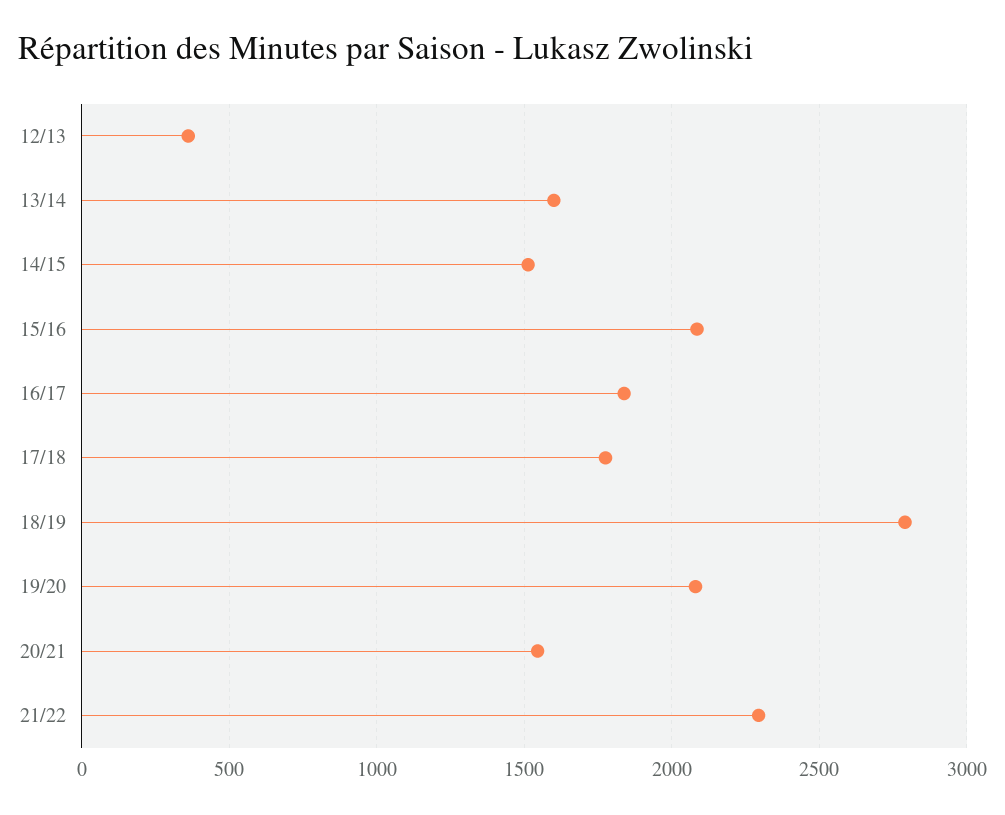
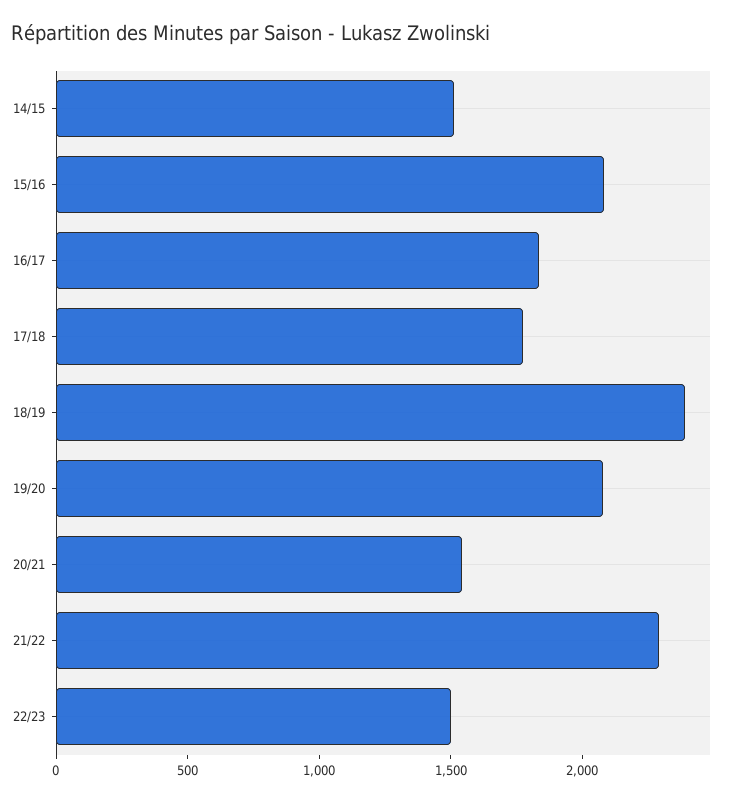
12/13: 350 -> none
13/14: 1600 -> none
18/19: 2800 -> 2400
22/23: none -> 1500

